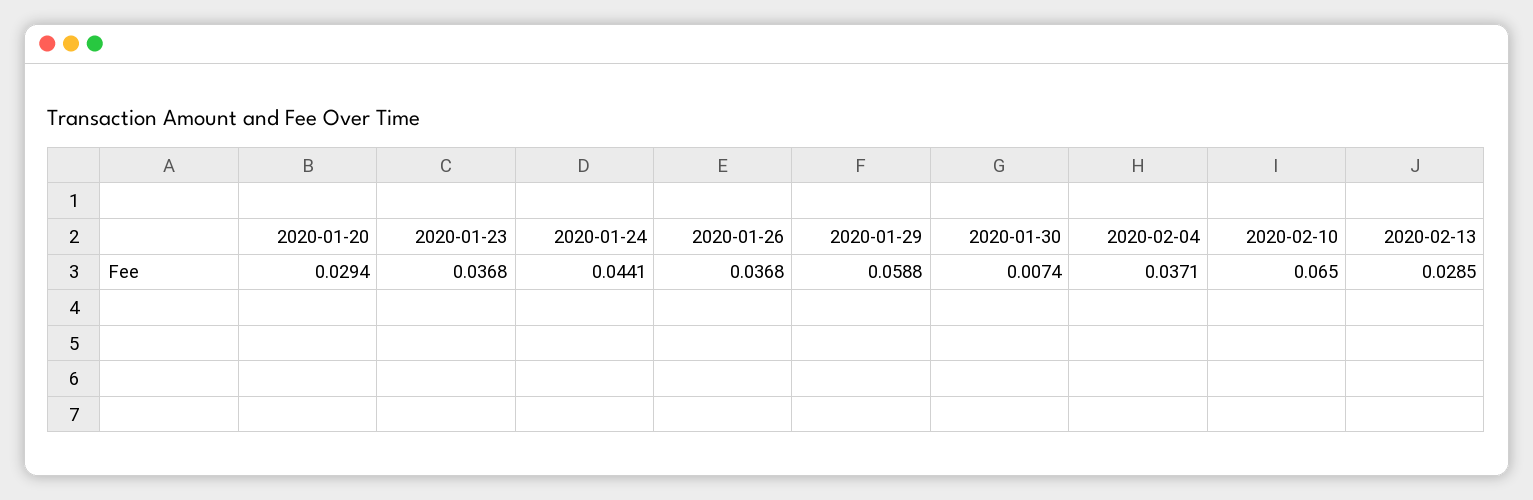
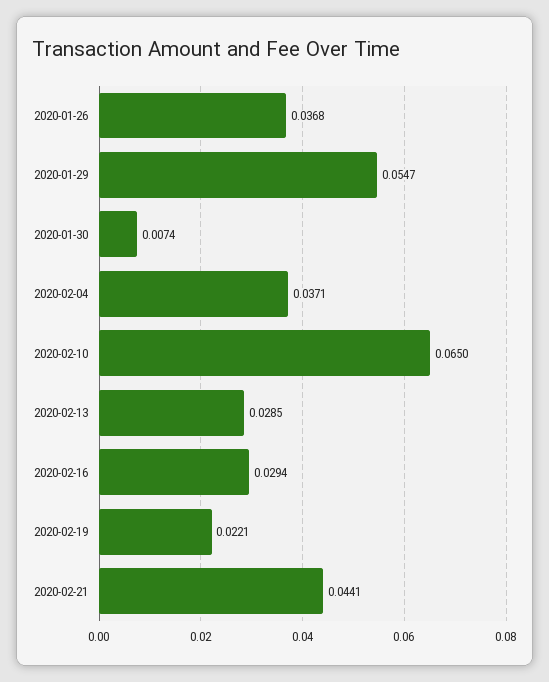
2020-01-20: 0.0294 -> none
2020-01-23: 0.0368 -> none
2020-01-24: 0.0441 -> none
2020-01-29: 0.0588 -> 0.0547
2020-02-16: none -> 0.0294
2020-02-19: none -> 0.0221
2020-02-21: none -> 0.0441

